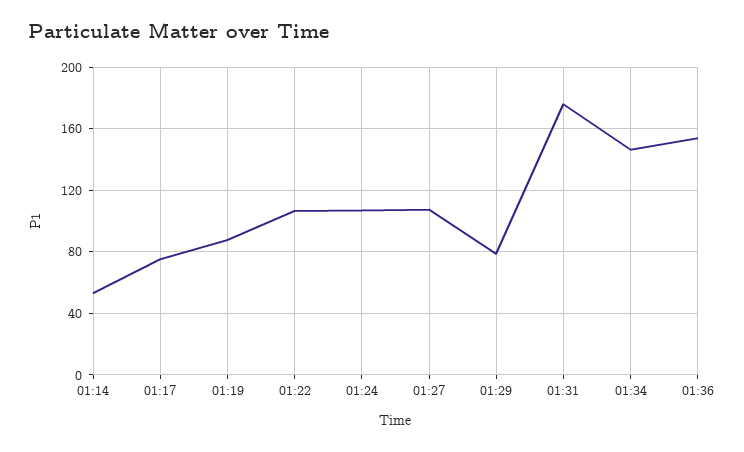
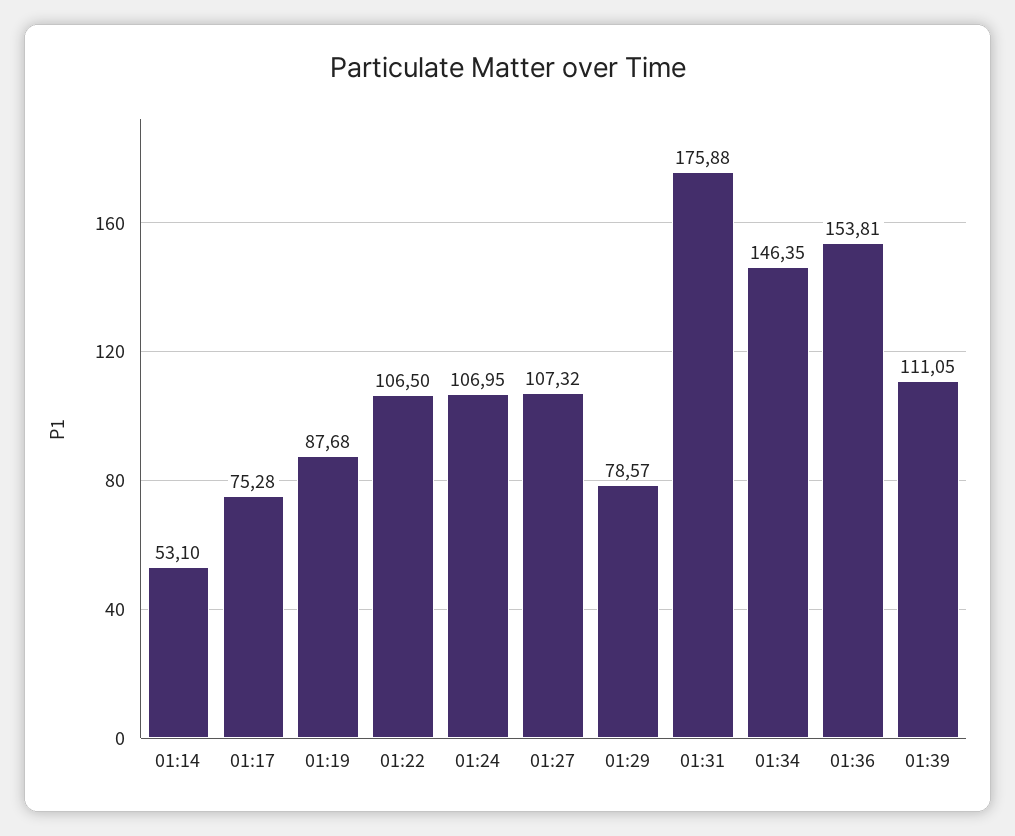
01:39: none -> 111.05

